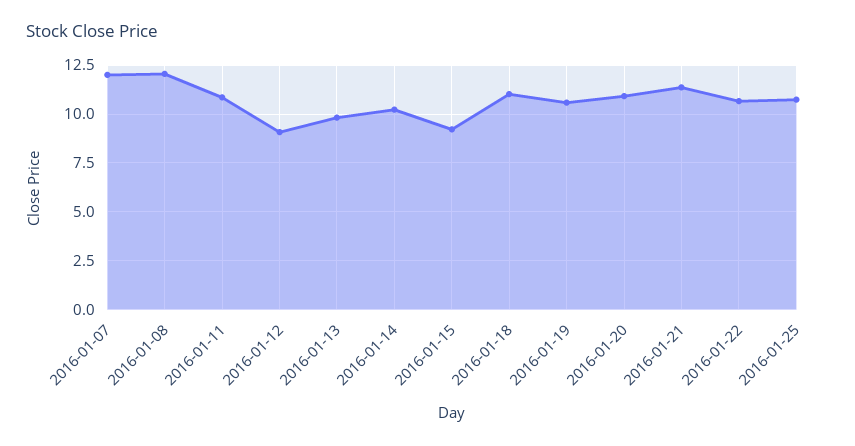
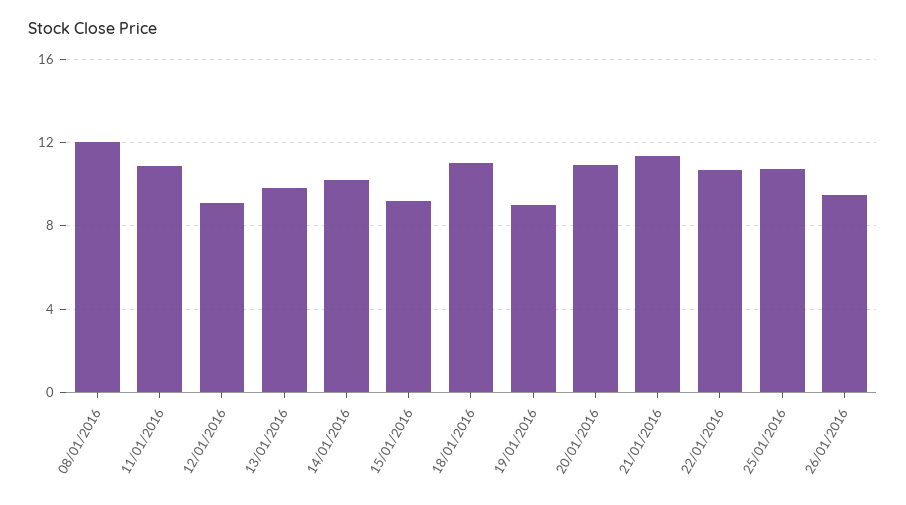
2016-01-07: 12 -> none
2016-01-19: 10.5 -> 9
26/01/2016: none -> 9.5

